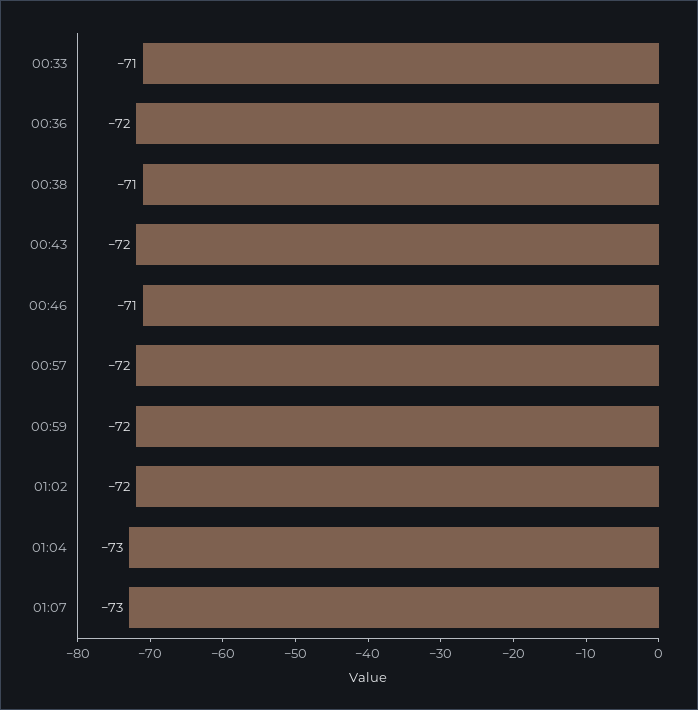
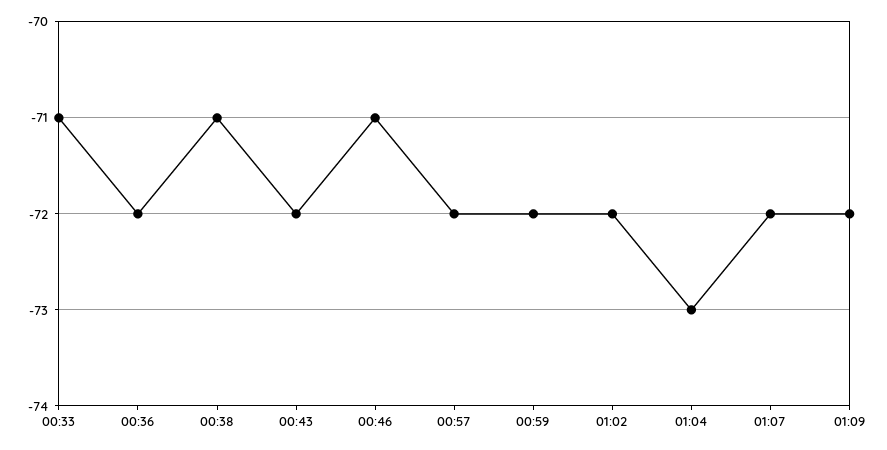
01:07: -73 -> -72
01:09: none -> -72

